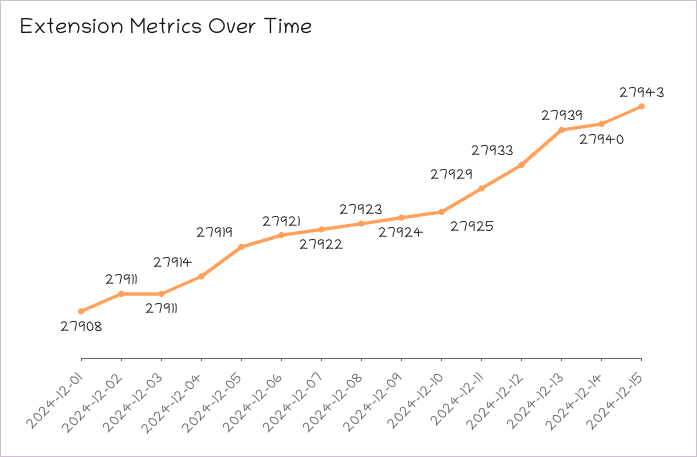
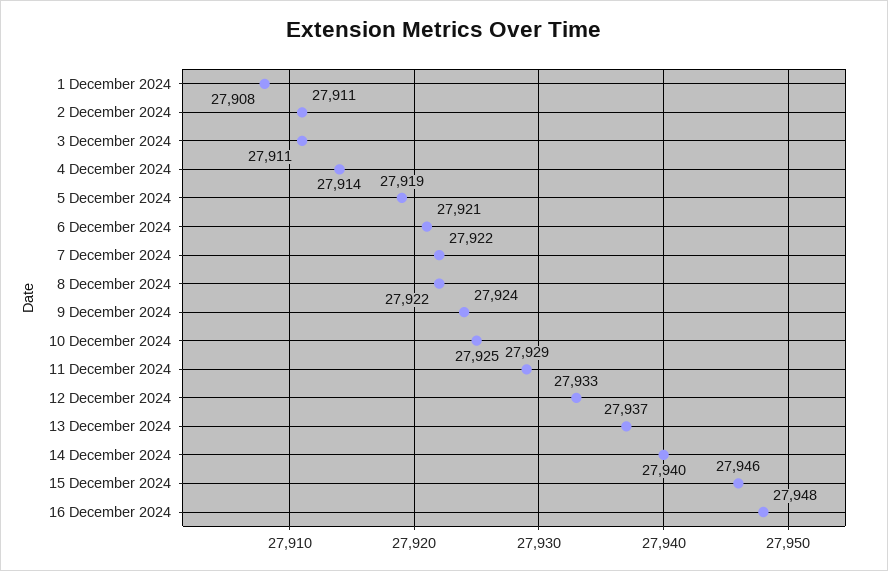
2024-12-08: 27923 -> 27922
2024-12-13: 27939 -> 27937
2024-12-15: 27943 -> 27946
16 December 2024: none -> 27948

